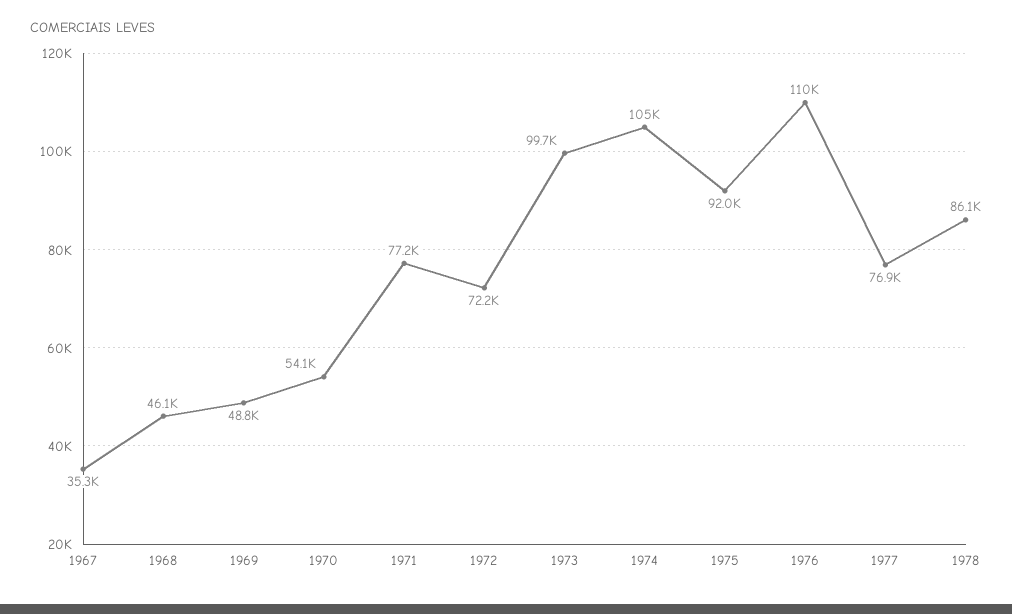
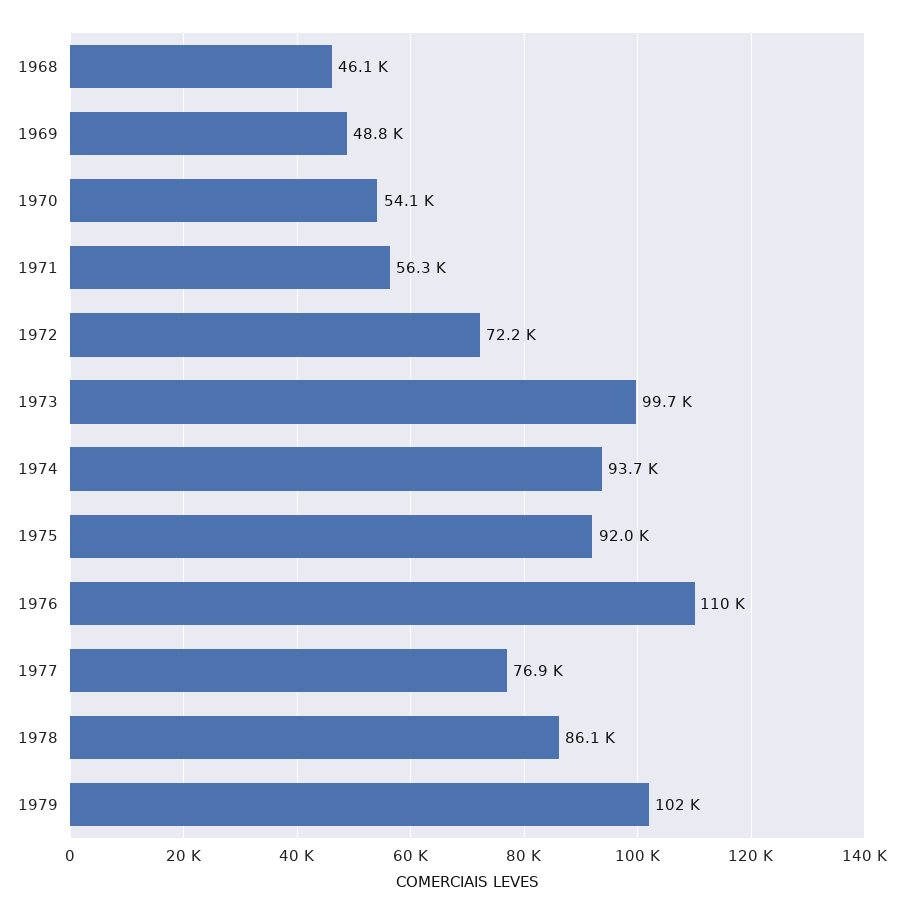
1967: 35300 -> none
1971: 77200 -> 56300
1974: 105000 -> 93700
1979: none -> 102000

